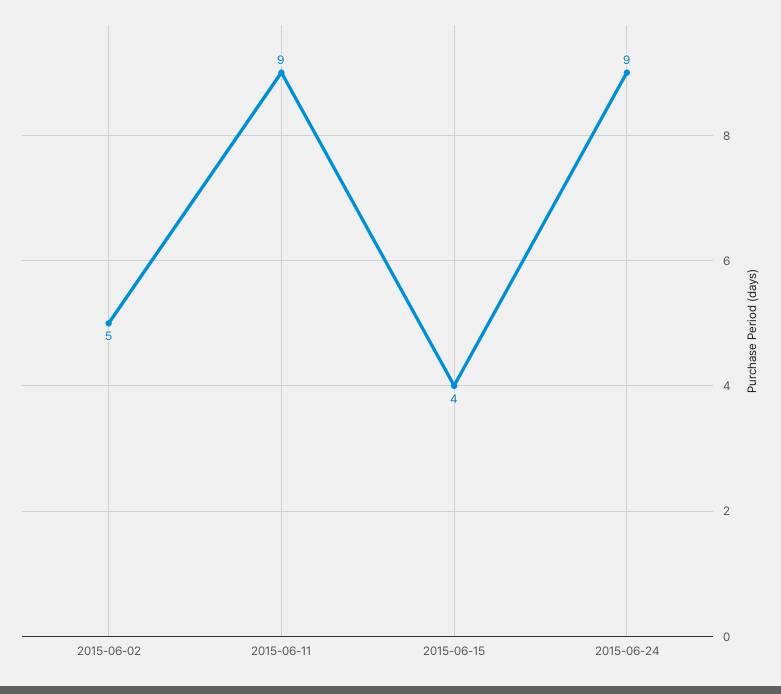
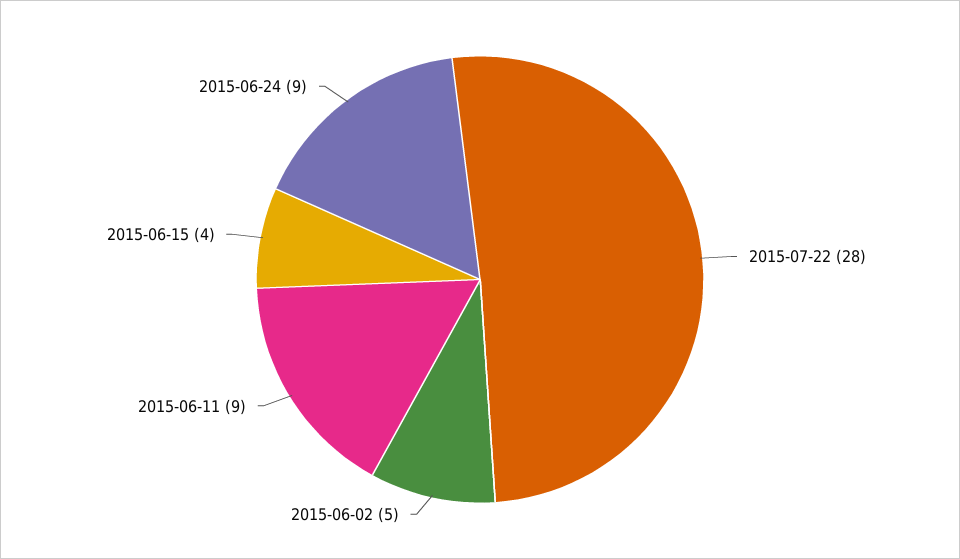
2015-07-22: none -> 28

